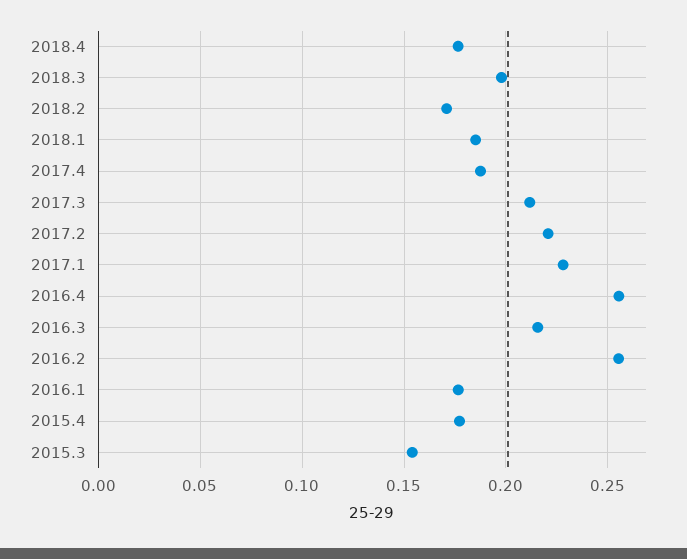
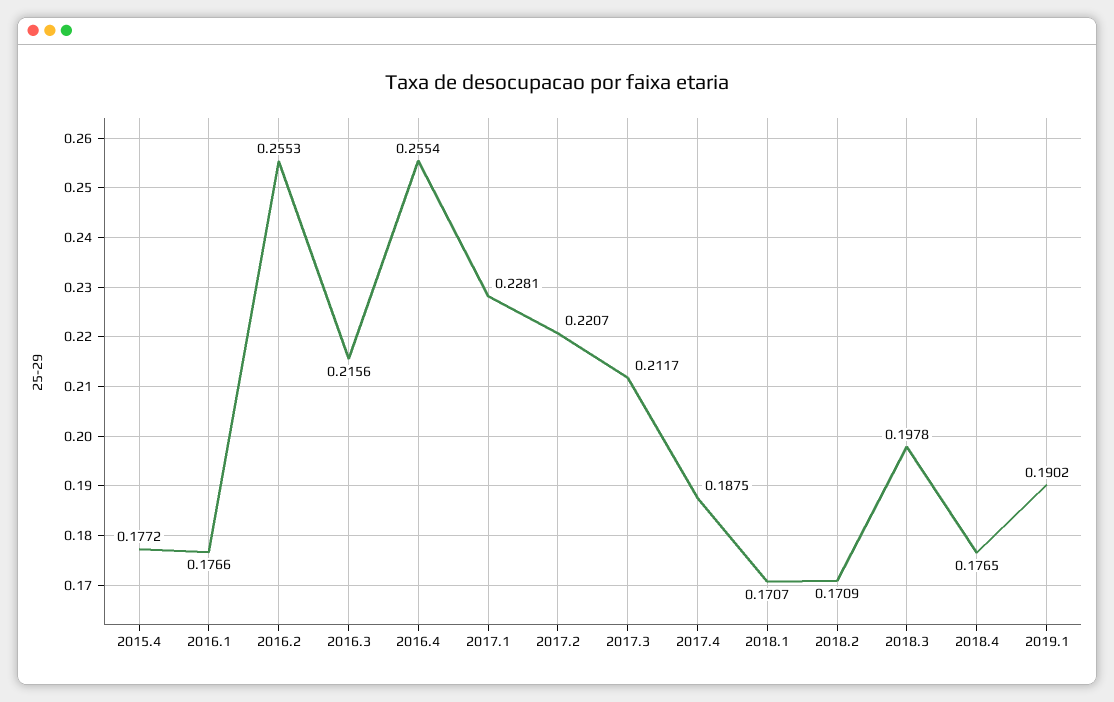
2018.1: 0.185 -> 0.1707
2015.3: 0.155 -> none
2019.1: none -> 0.1902

